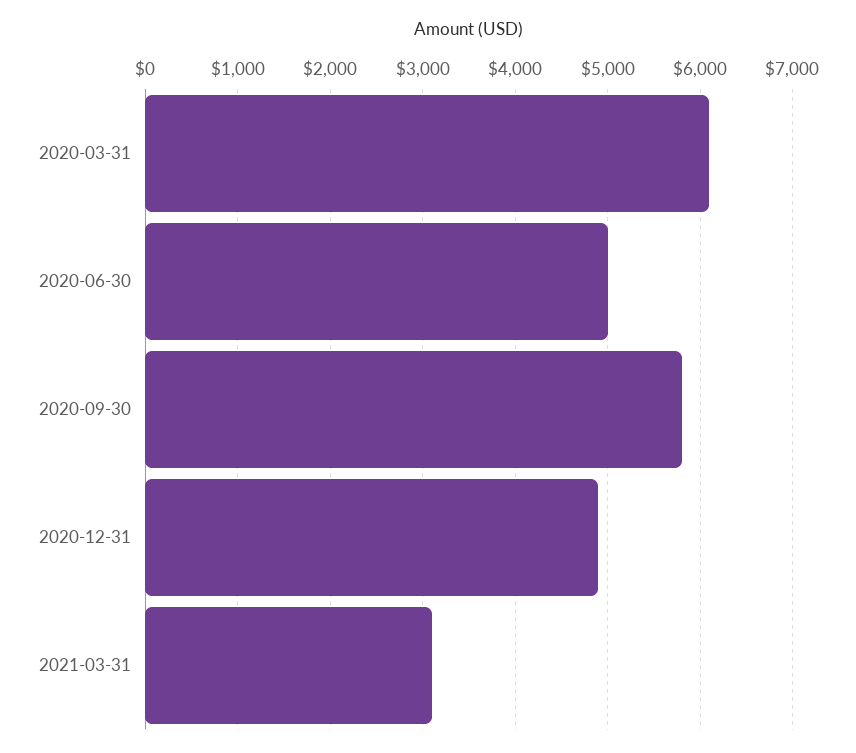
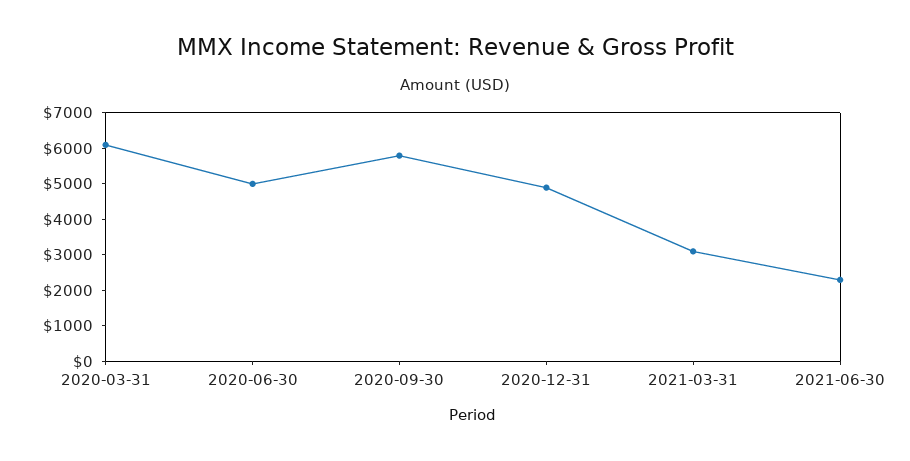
2021-06-30: none -> 2250

